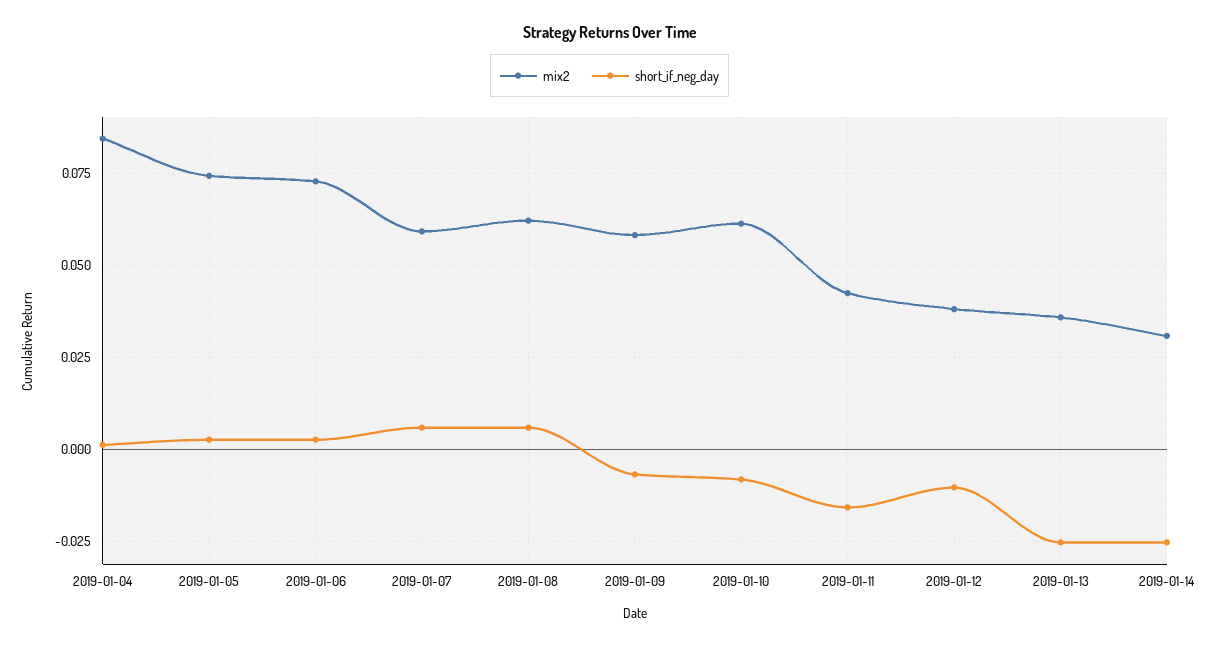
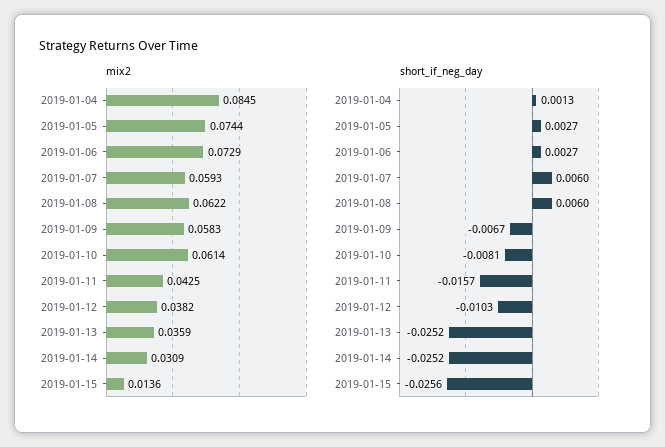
mix2, 2019-01-15: none -> 0.0136
short_if_neg_day, 2019-01-15: none -> -0.0256

